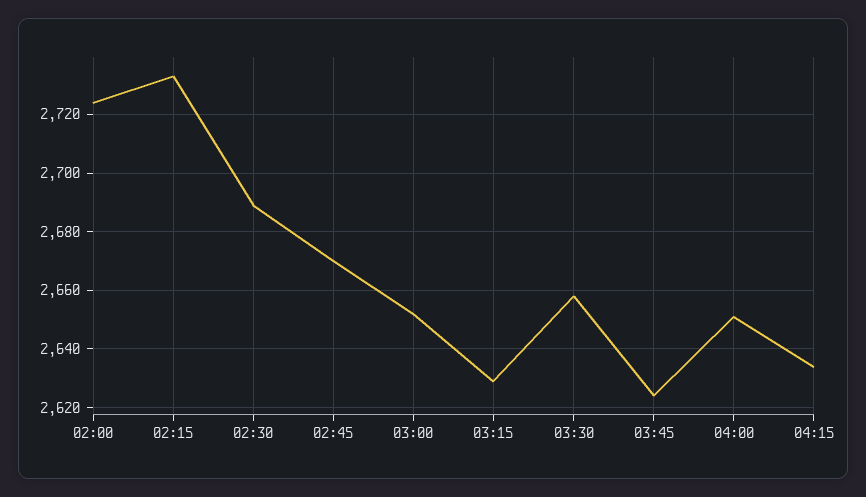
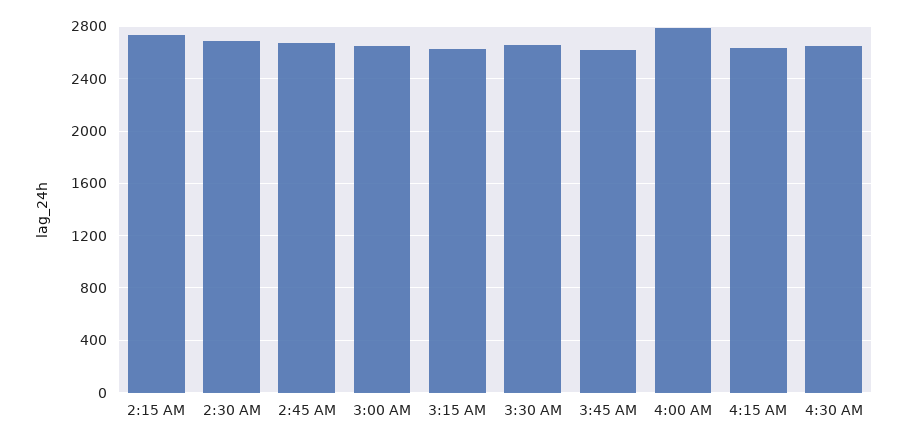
02:00: 2725 -> none
04:00: 2650 -> 2800
4:30 AM: none -> 2650

